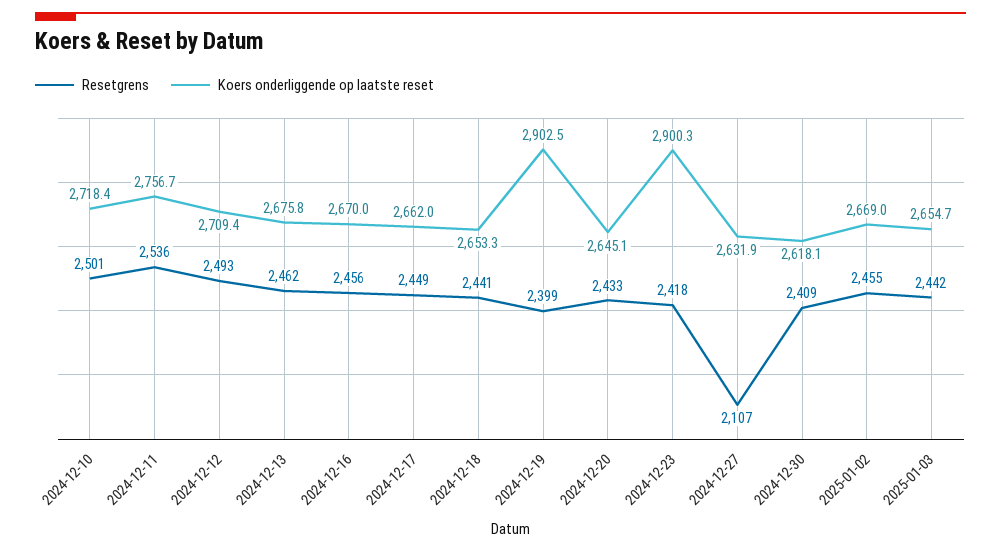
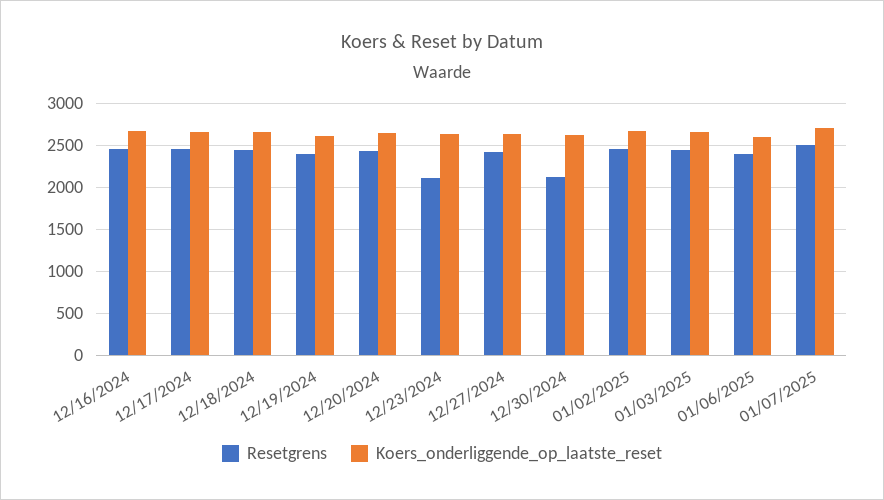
Resetgrens, 2024-12-10: 2501 -> none
Koers onderliggende op laatste reset, 2024-12-10: 2718.4 -> none
Resetgrens, 2024-12-11: 2536 -> none
Koers onderliggende op laatste reset, 2024-12-11: 2756.7 -> none
Resetgrens, 2024-12-12: 2493 -> none
Koers onderliggende op laatste reset, 2024-12-12: 2709.4 -> none
Resetgrens, 2024-12-13: 2462 -> none
Koers onderliggende op laatste reset, 2024-12-13: 2675.8 -> none
Koers onderliggende op laatste reset, 2024-12-19: 2902.5 -> 2600
Resetgrens, 2024-12-23: 2418 -> 2100
Koers onderliggende op laatste reset, 2024-12-23: 2900.3 -> 2600
Resetgrens, 2024-12-27: 2107 -> 2400
Resetgrens, 2024-12-30: 2409 -> 2100
Resetgrens, 01/06/2025: none -> 2400
Koers onderliggende op laatste reset, 01/06/2025: none -> 2600
Resetgrens, 01/07/2025: none -> 2500
Koers onderliggende op laatste reset, 01/07/2025: none -> 2700

